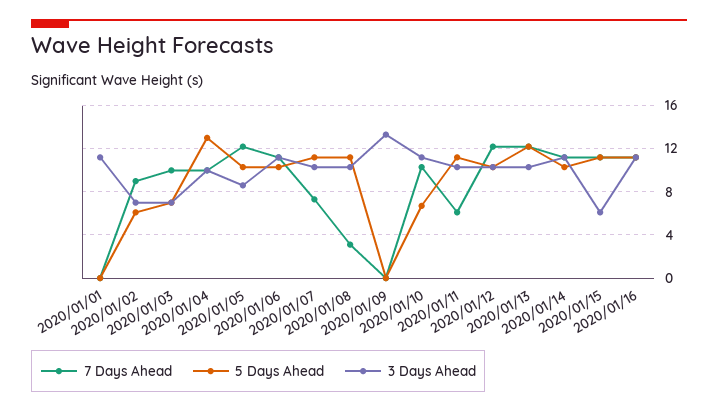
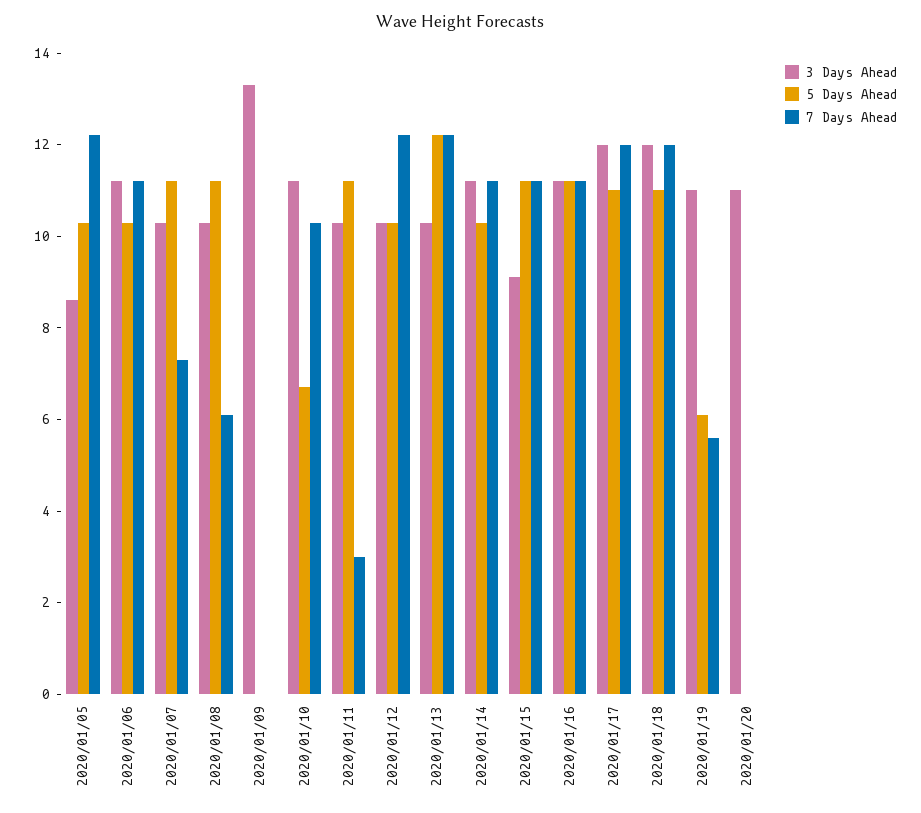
7 Days Ahead, 2020/01/01: 0 -> none
5 Days Ahead, 2020/01/01: 0 -> none
3 Days Ahead, 2020/01/01: 11 -> none
7 Days Ahead, 2020/01/02: 9 -> none
5 Days Ahead, 2020/01/02: 6 -> none
3 Days Ahead, 2020/01/02: 7 -> none
7 Days Ahead, 2020/01/03: 10 -> none
5 Days Ahead, 2020/01/03: 7 -> none
3 Days Ahead, 2020/01/03: 7 -> none
7 Days Ahead, 2020/01/04: 10 -> none
5 Days Ahead, 2020/01/04: 13 -> none
3 Days Ahead, 2020/01/04: 10 -> none
7 Days Ahead, 2020/01/08: 3 -> 6
7 Days Ahead, 2020/01/11: 6 -> 3
3 Days Ahead, 2020/01/15: 6 -> 9
3 Days Ahead, 2020/01/17: none -> 12
5 Days Ahead, 2020/01/17: none -> 11
7 Days Ahead, 2020/01/17: none -> 12
3 Days Ahead, 2020/01/18: none -> 12
5 Days Ahead, 2020/01/18: none -> 11
7 Days Ahead, 2020/01/18: none -> 12
3 Days Ahead, 2020/01/19: none -> 11
5 Days Ahead, 2020/01/19: none -> 6
7 Days Ahead, 2020/01/19: none -> 5.5
3 Days Ahead, 2020/01/20: none -> 11
5 Days Ahead, 2020/01/20: none -> 0
7 Days Ahead, 2020/01/20: none -> 0

